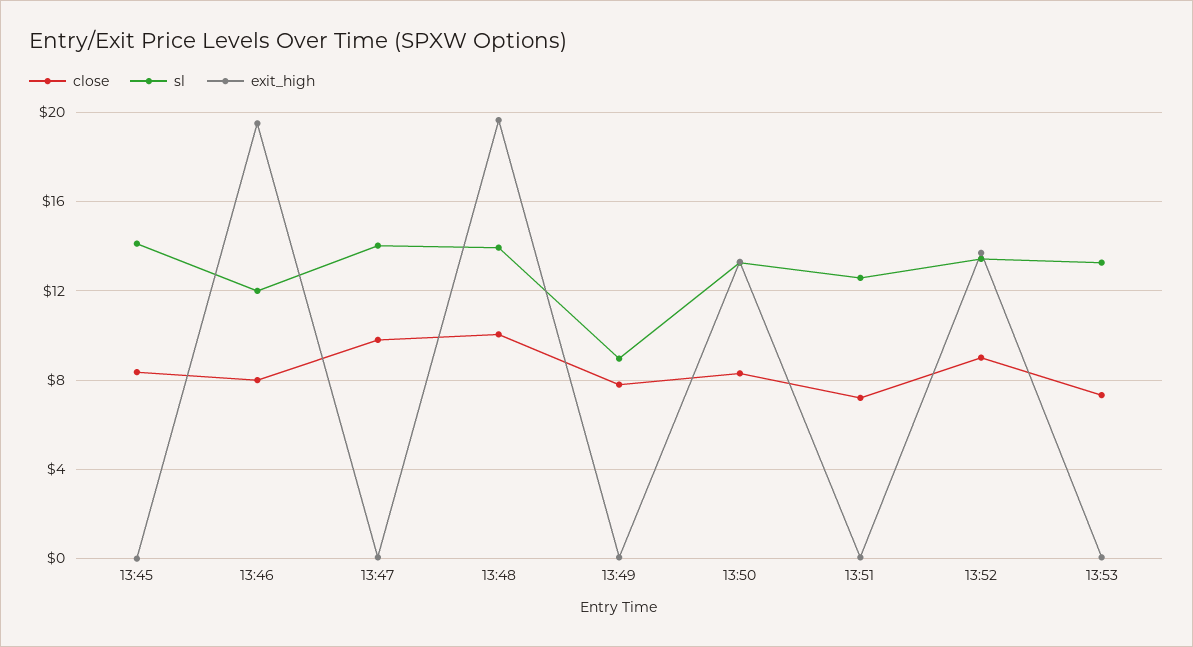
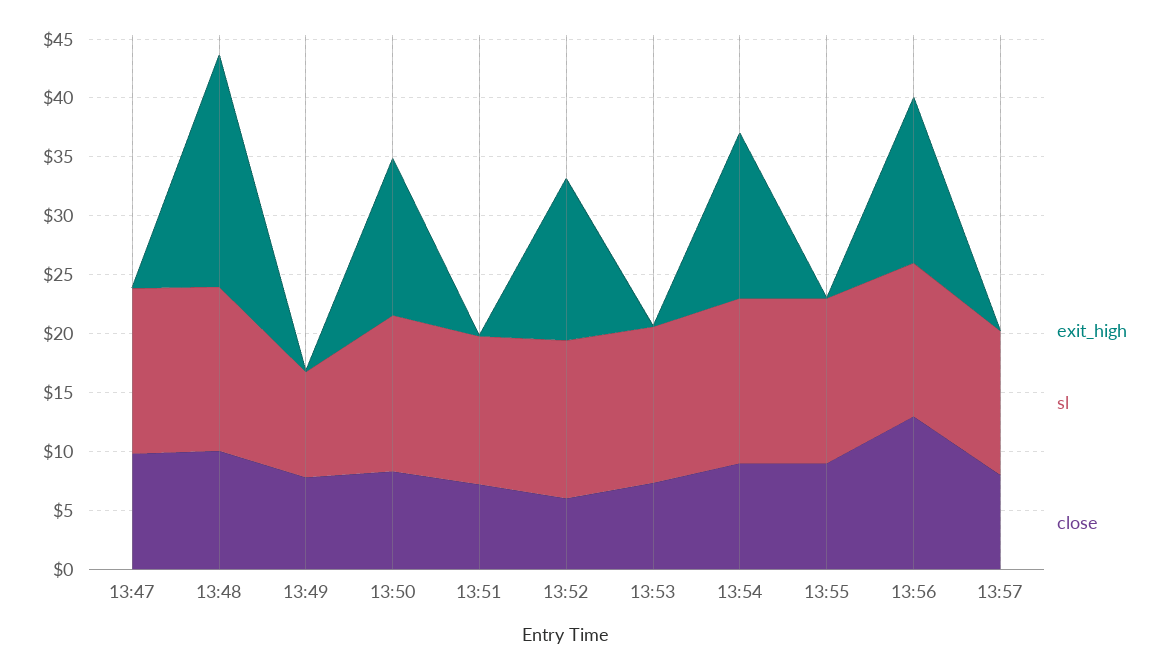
close, 13:45: 8.5 -> none
sl, 13:45: 14 -> none
exit_high, 13:45: 0 -> none
close, 13:46: 8 -> none
sl, 13:46: 12 -> none
exit_high, 13:46: 19.5 -> none
close, 13:52: 9 -> 6
exit_high, 13:54: none -> 14
sl, 13:54: none -> 14
close, 13:54: none -> 9
exit_high, 13:55: none -> 0
sl, 13:55: none -> 14
close, 13:55: none -> 9
exit_high, 13:56: none -> 14
sl, 13:56: none -> 13
close, 13:56: none -> 13
exit_high, 13:57: none -> 0
sl, 13:57: none -> 12
close, 13:57: none -> 8

